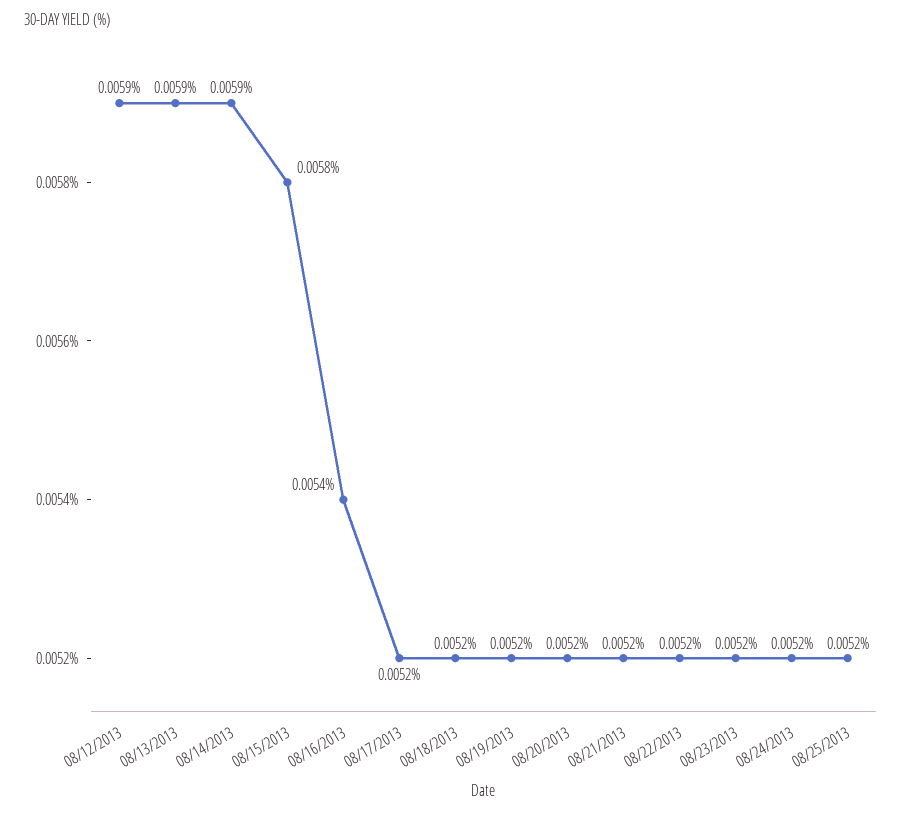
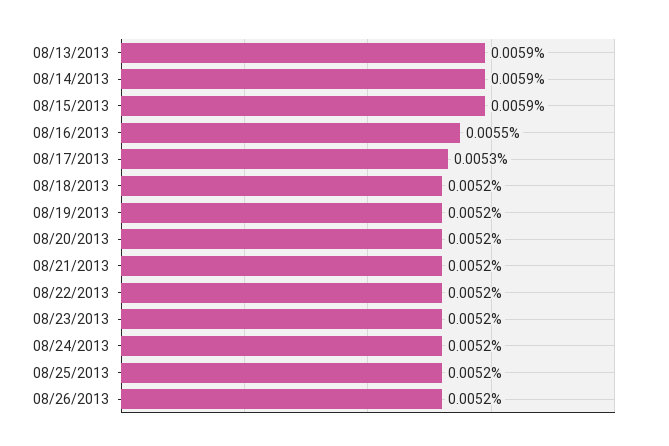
08/12/2013: 0.0059 -> none
08/15/2013: 0.0058 -> 0.0059
08/16/2013: 0.0054 -> 0.0055
08/17/2013: 0.0052 -> 0.0053
08/26/2013: none -> 0.0052

